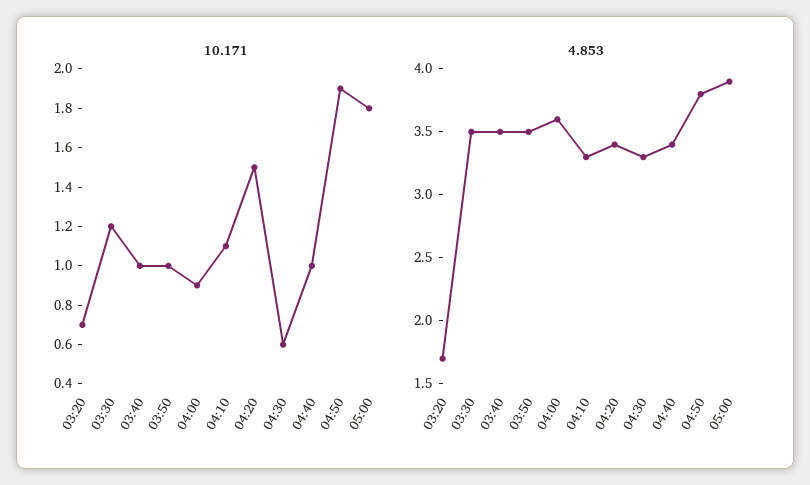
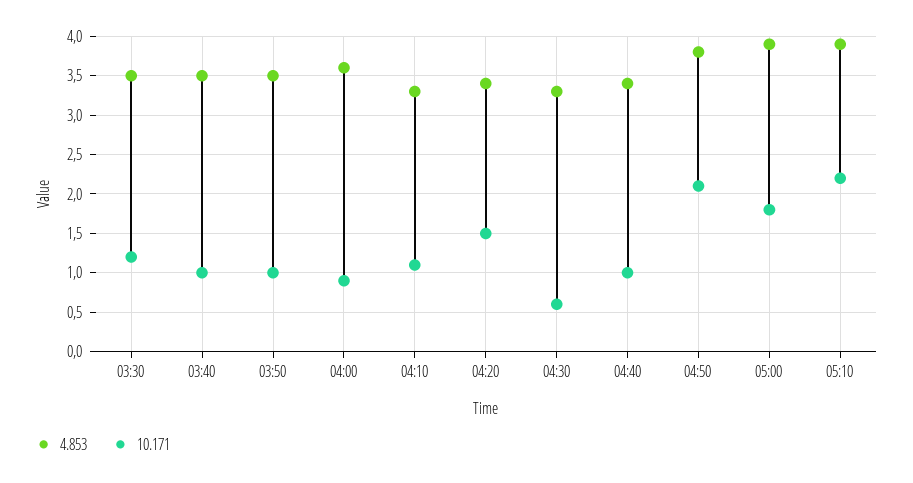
10.171, 03:20: 0.7 -> none
10.171, 04:50: 1.9 -> 2.1
4.853, 03:20: 1.7 -> none
4.853, 05:10: none -> 3.9
10.171, 05:10: none -> 2.2

